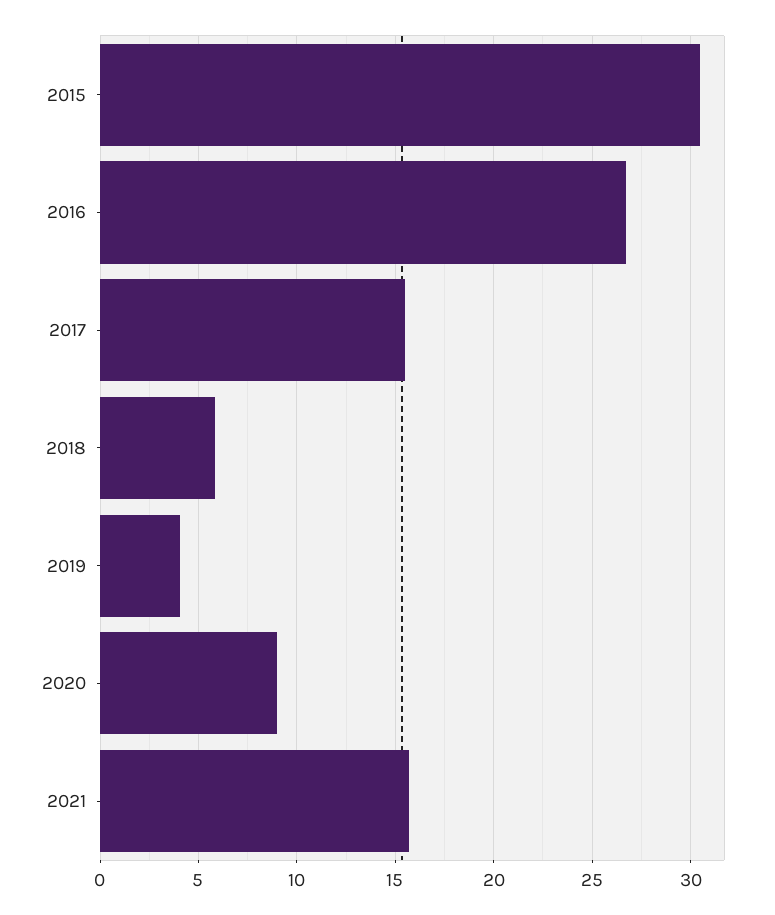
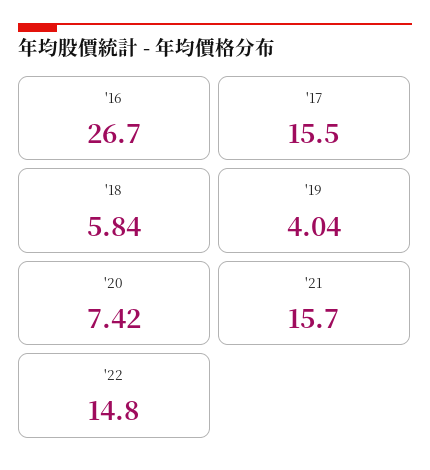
2015: 30.5 -> none
2020: 9 -> 7.42
'22: none -> 14.8

